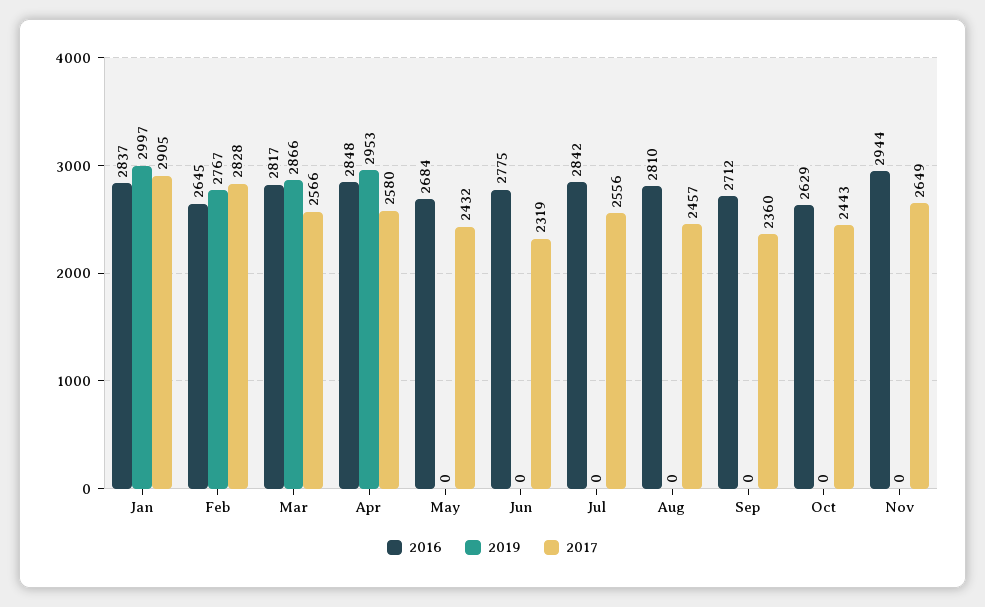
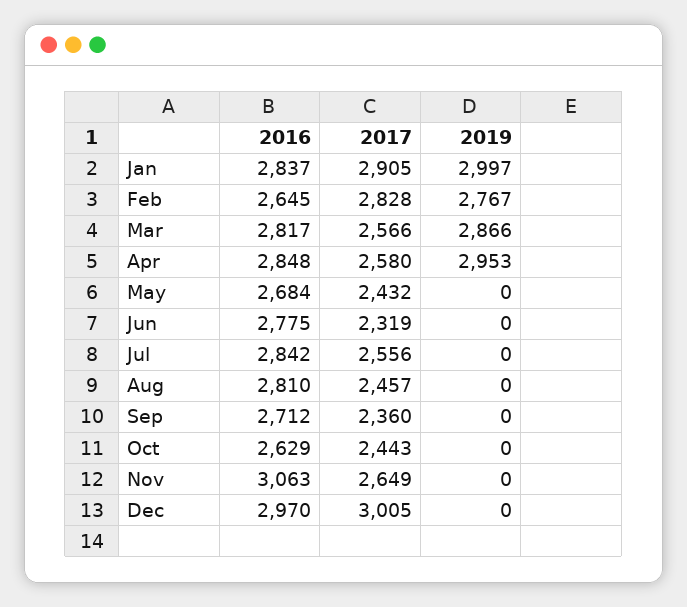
2016, Nov: 2944 -> 3063
2016, Dec: none -> 2970
2017, Dec: none -> 3005
2019, Dec: none -> 0

